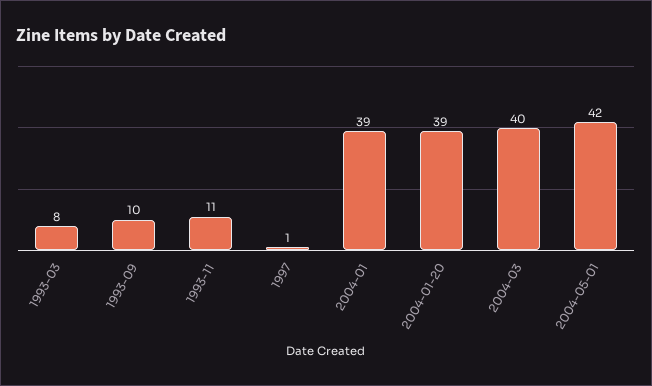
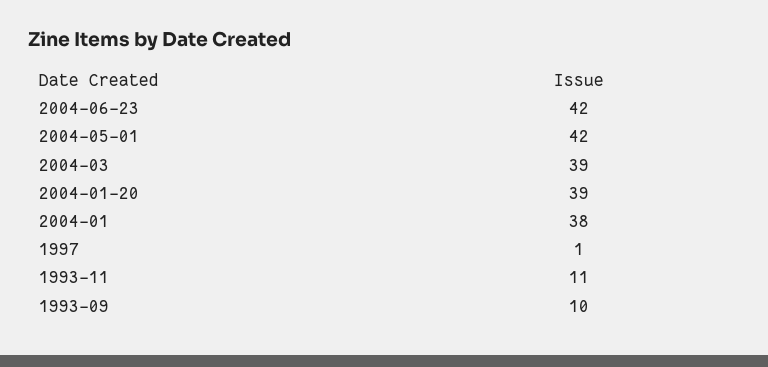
1993-03: 8 -> none
2004-01: 39 -> 38
2004-03: 40 -> 39
2004-06-23: none -> 42

